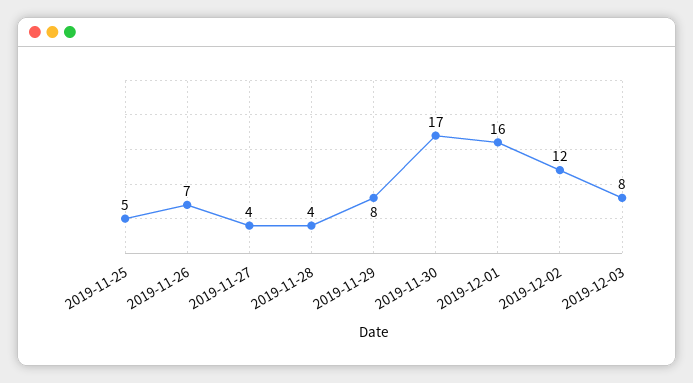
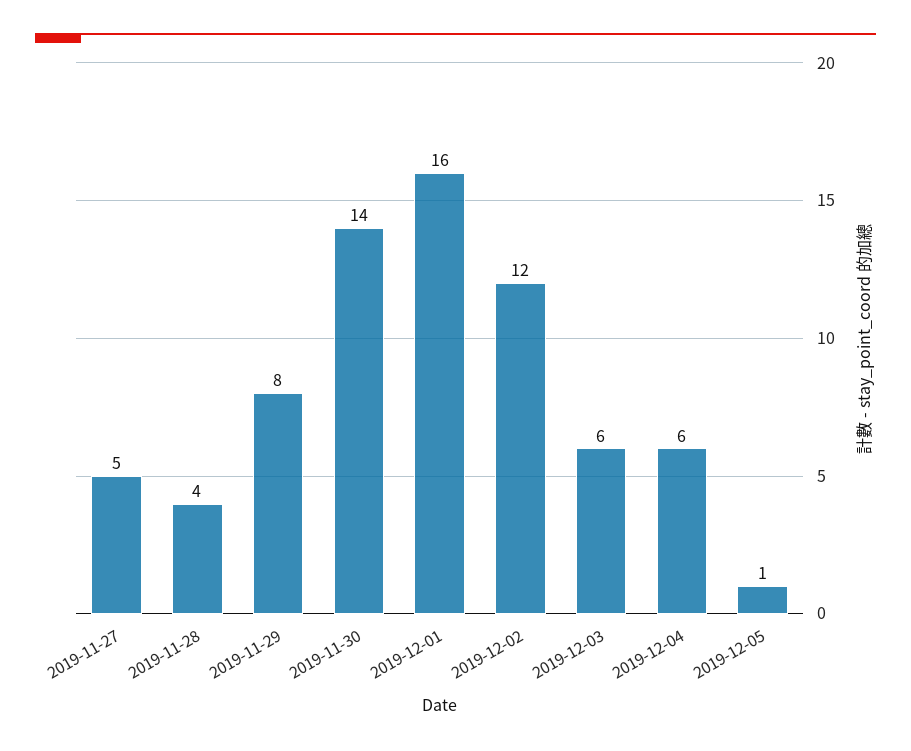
2019-11-25: 5 -> none
2019-11-26: 7 -> none
2019-11-27: 4 -> 5
2019-11-30: 17 -> 14
2019-12-03: 8 -> 6
2019-12-04: none -> 6
2019-12-05: none -> 1

